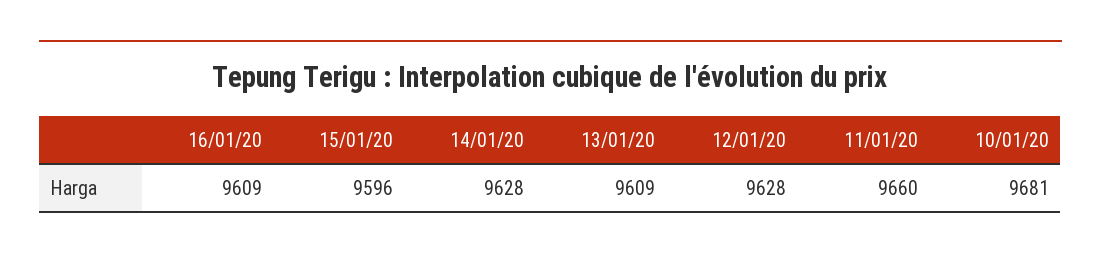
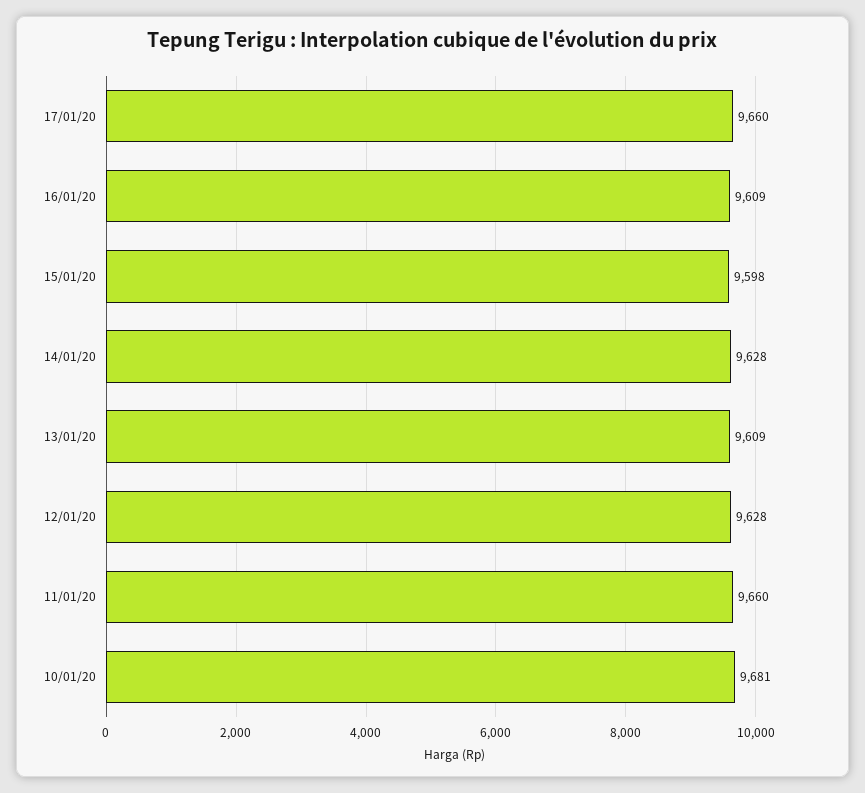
15/01/20: 9596 -> 9598
17/01/20: none -> 9660

